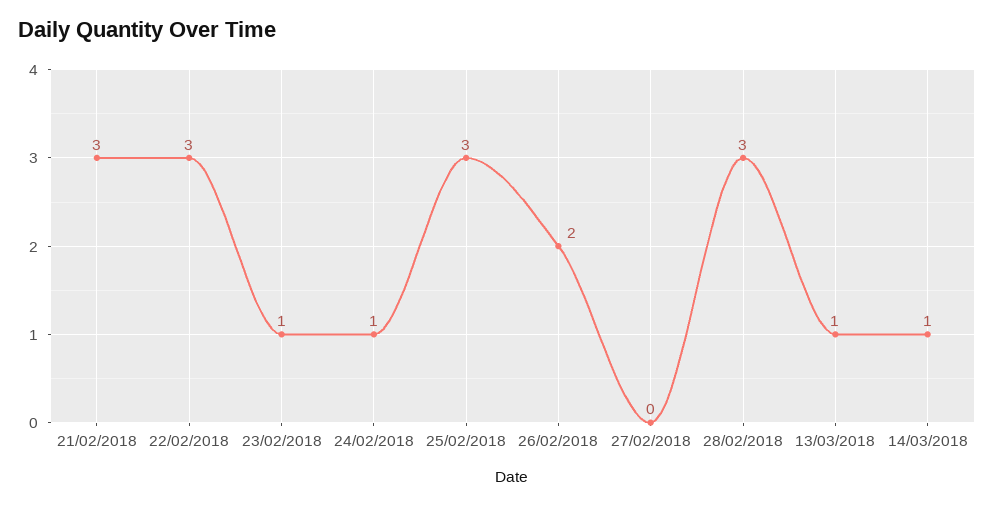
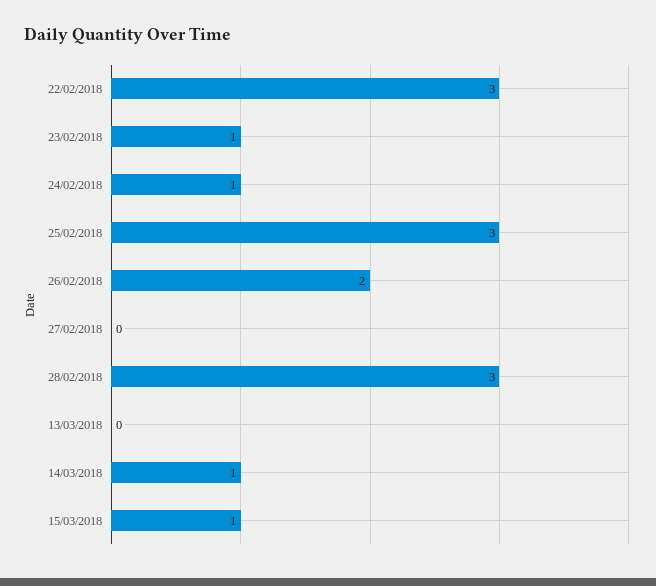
21/02/2018: 3 -> none
13/03/2018: 1 -> 0
15/03/2018: none -> 1

